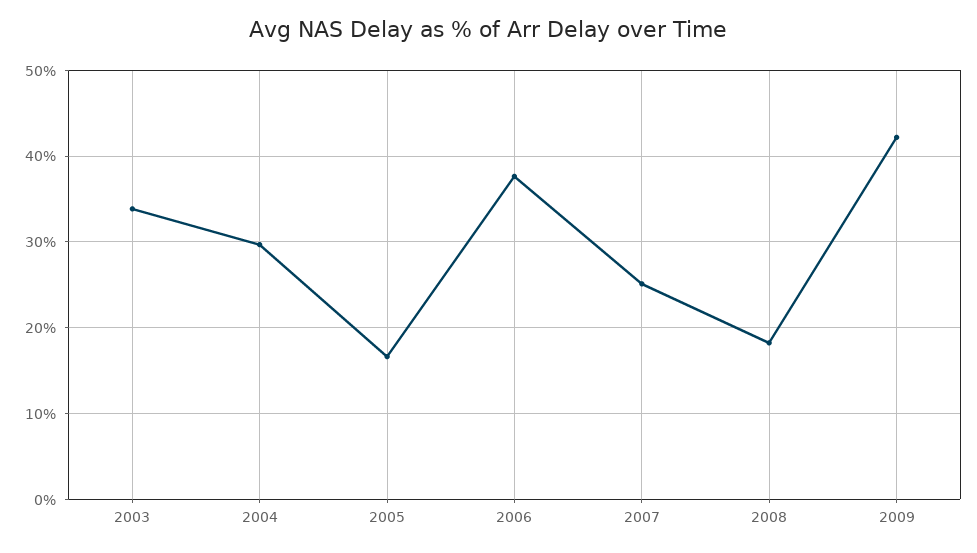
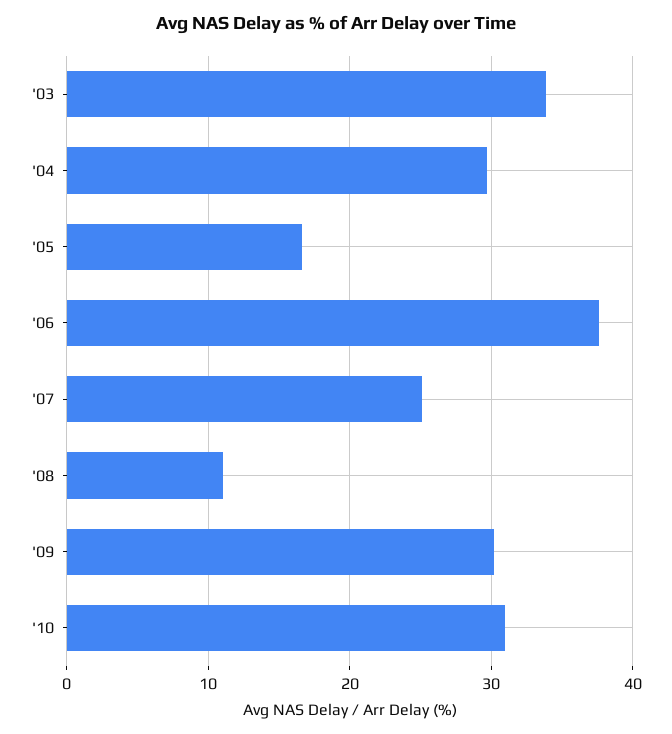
2008: 18 -> 11
2009: 42 -> 30
'10: none -> 31

